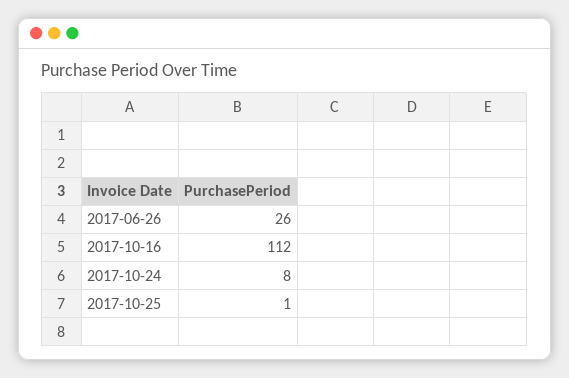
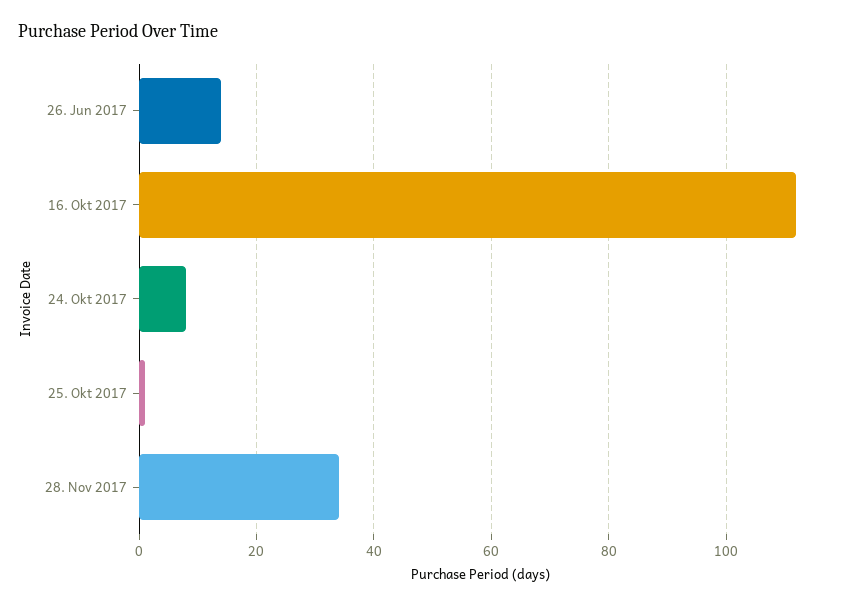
2017-06-26: 26 -> 15
28. Nov 2017: none -> 35

